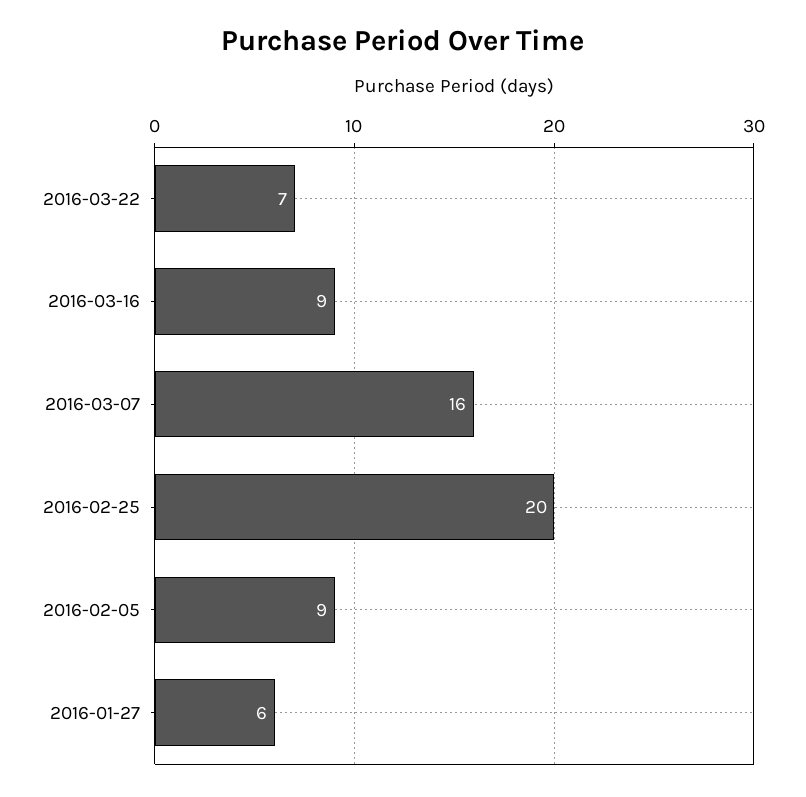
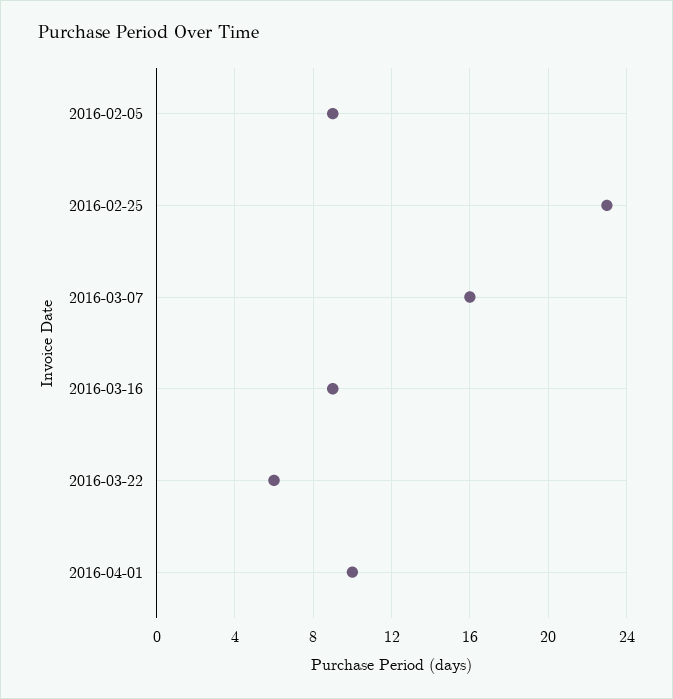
2016-03-22: 7 -> 6
2016-02-25: 20 -> 23
2016-01-27: 6 -> none
2016-04-01: none -> 10

